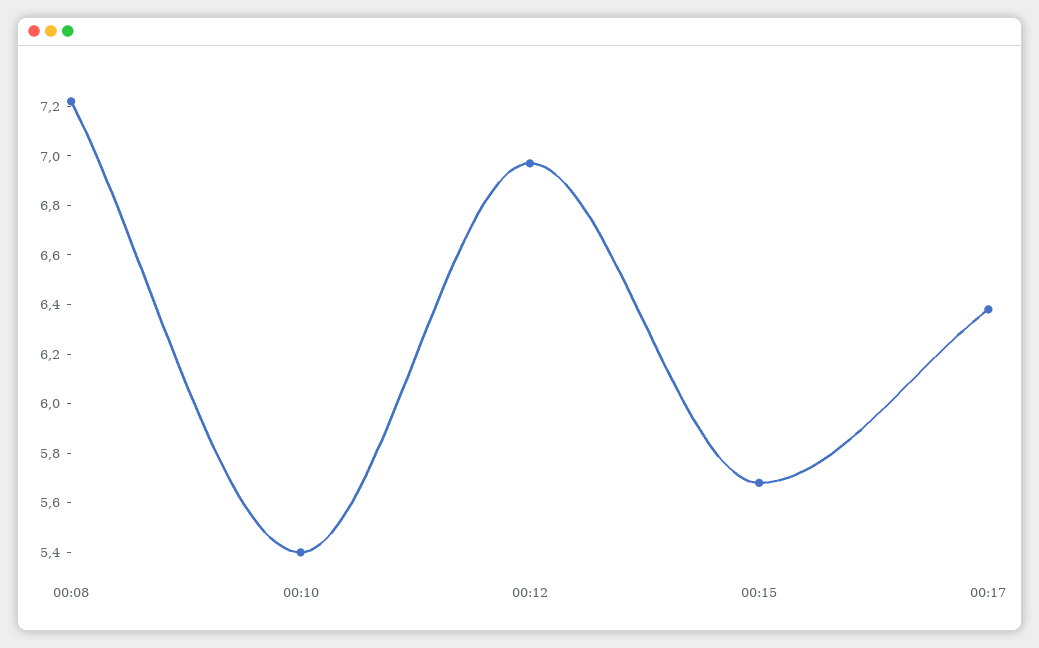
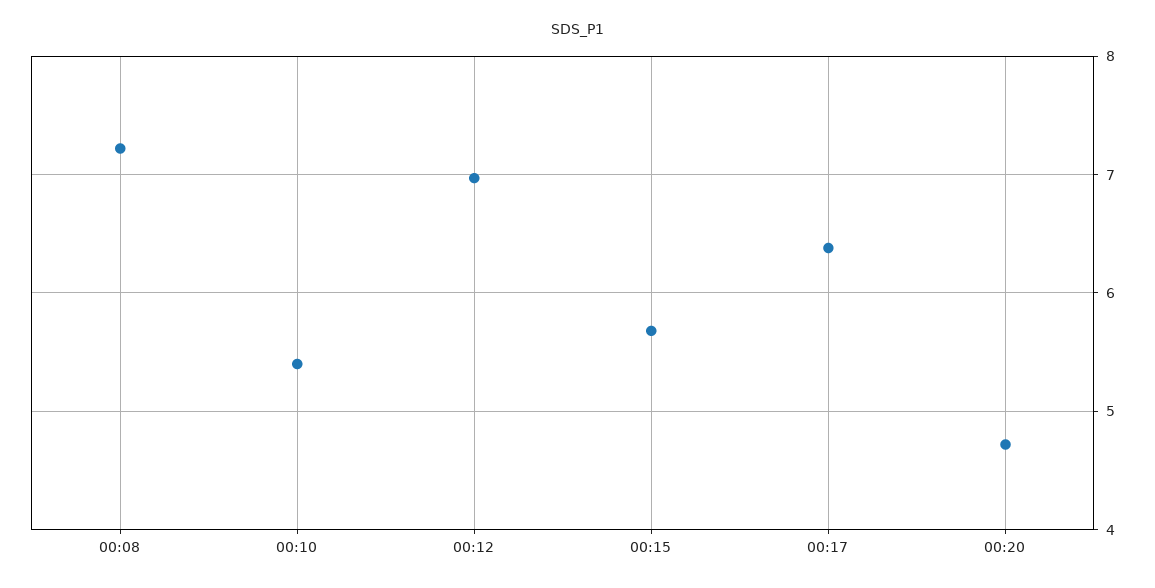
00:20: none -> 4.7

